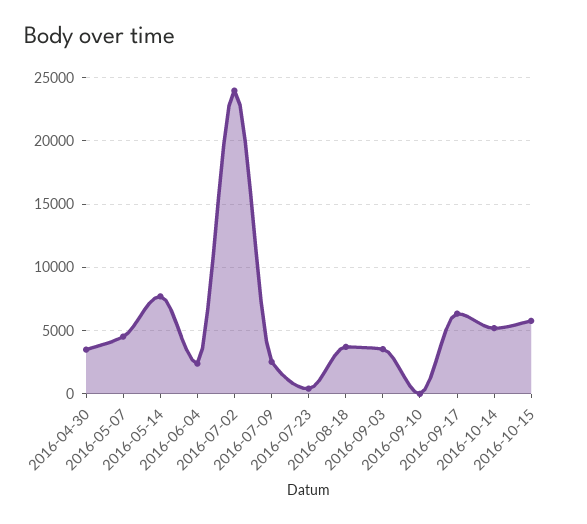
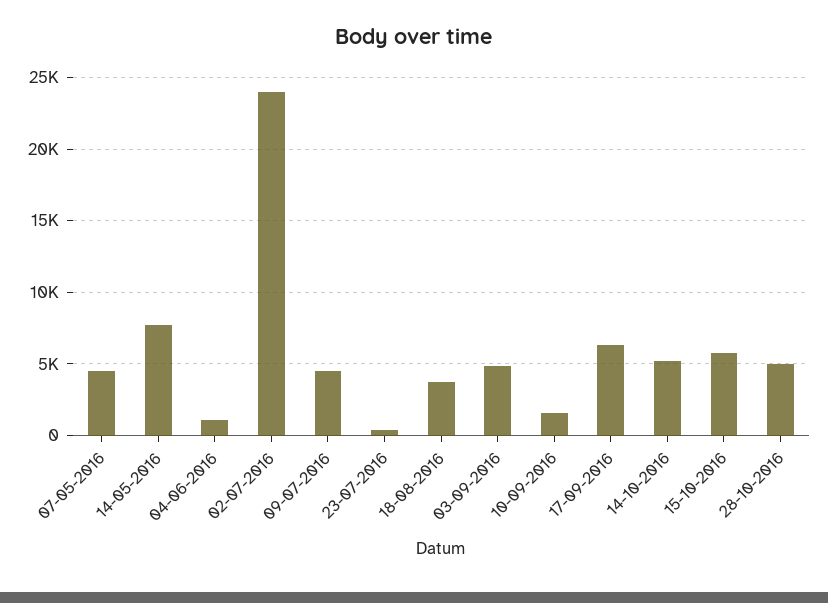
2016-04-30: 3500 -> none
2016-06-04: 2500 -> 1000
2016-07-09: 2500 -> 4500
2016-09-03: 3500 -> 5000
2016-09-10: 0 -> 1500
28-10-2016: none -> 5000

